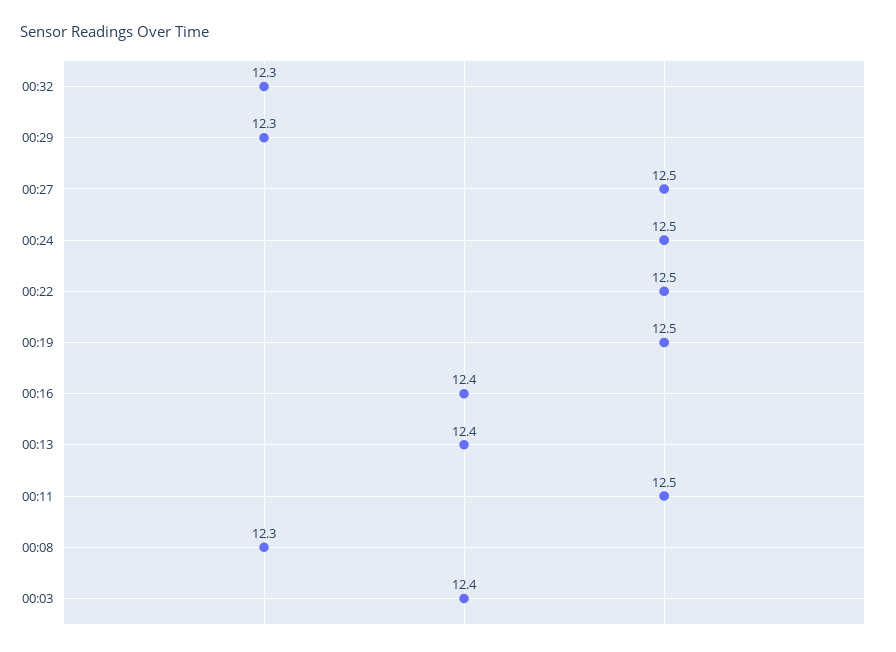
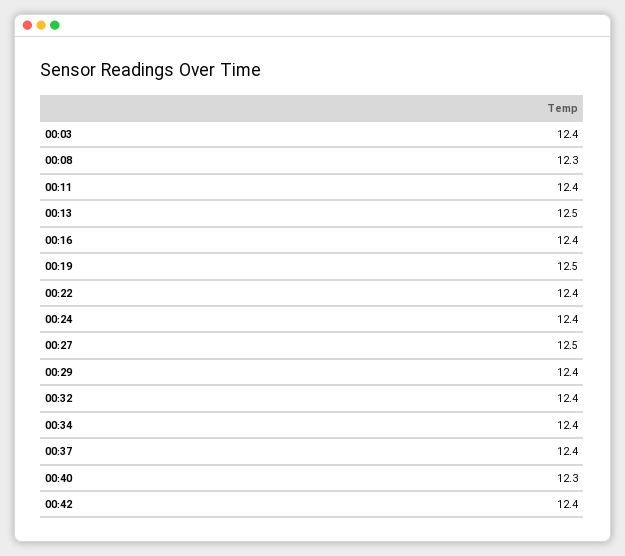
00:32: 12.3 -> 12.4
00:29: 12.3 -> 12.4
00:24: 12.5 -> 12.4
00:22: 12.5 -> 12.4
00:13: 12.4 -> 12.5
00:11: 12.5 -> 12.4
00:34: none -> 12.4
00:37: none -> 12.4
00:40: none -> 12.3
00:42: none -> 12.4

